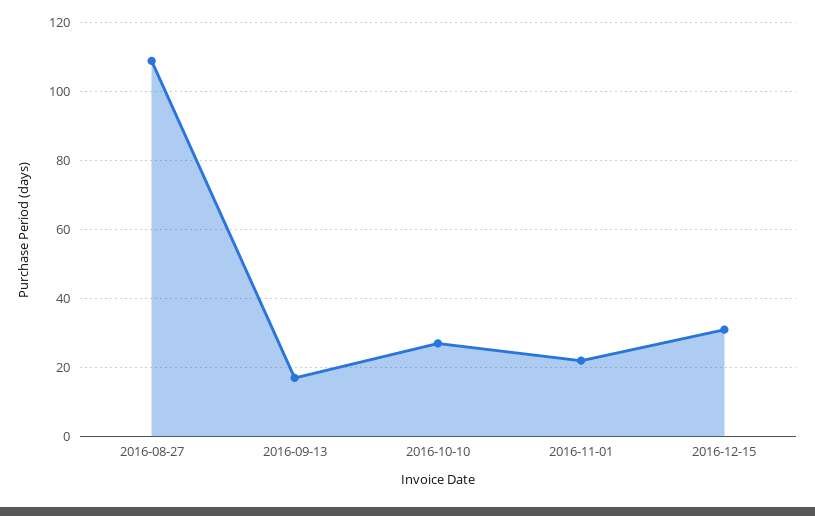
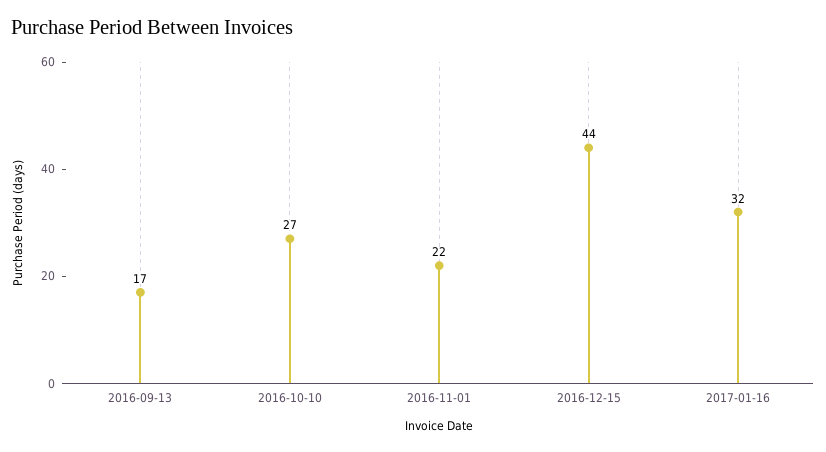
2016-08-27: 110 -> none
2016-12-15: 30 -> 44
2017-01-16: none -> 32

